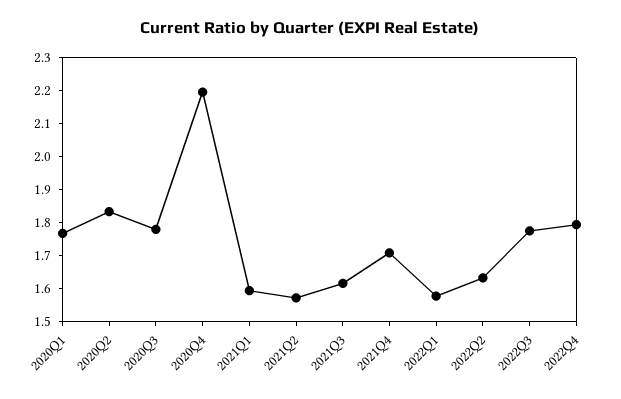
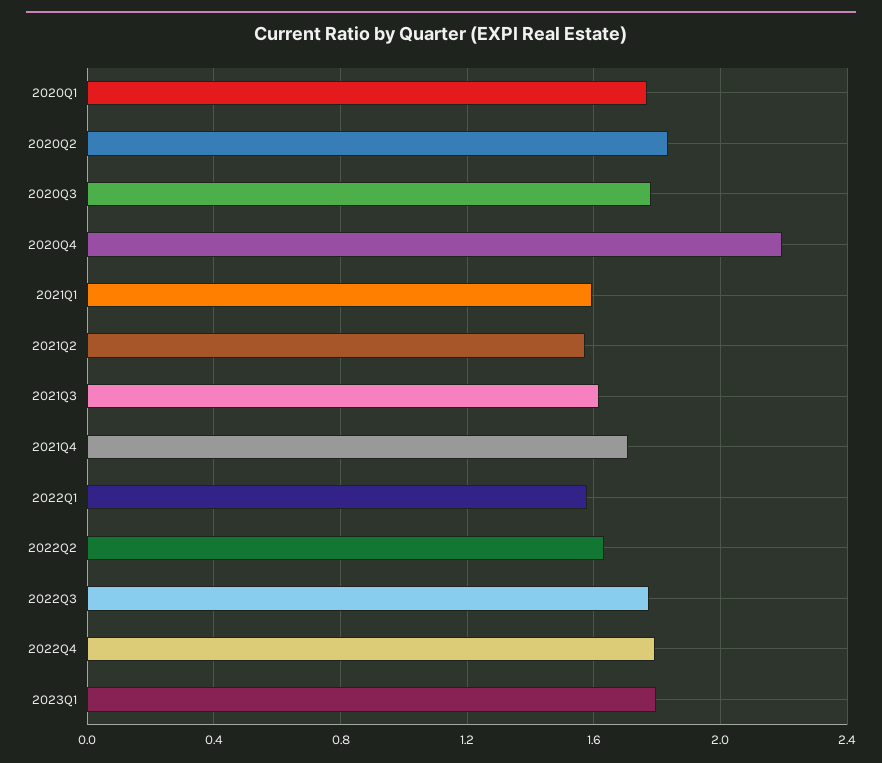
2023Q1: none -> 1.8

